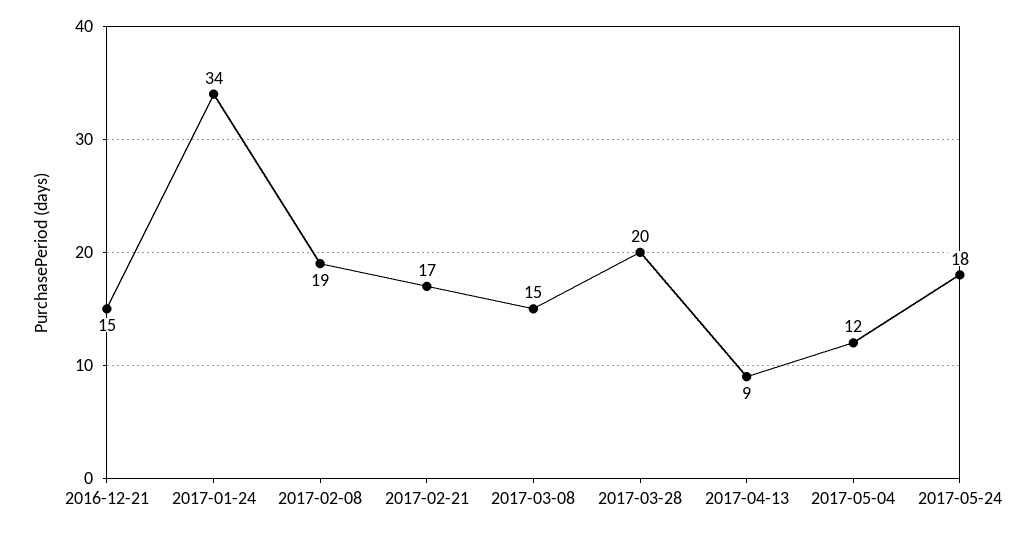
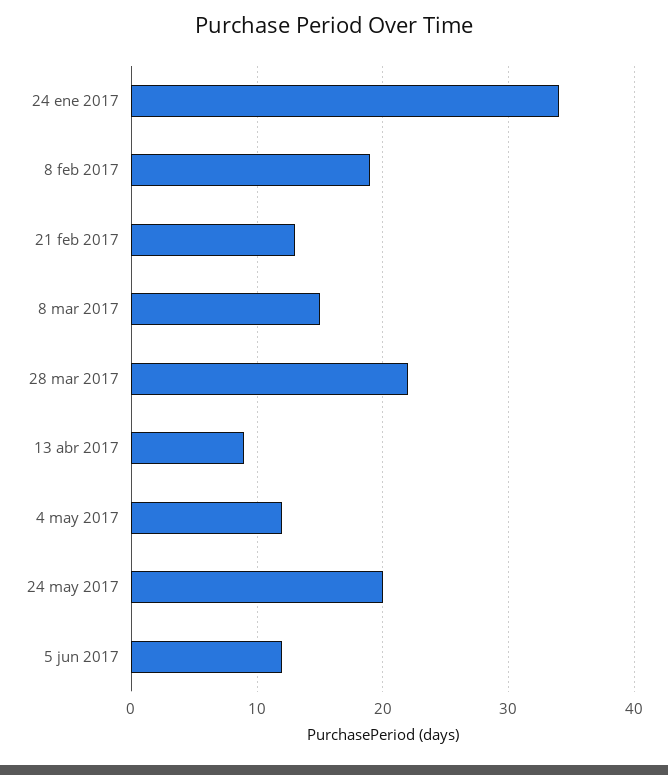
2016-12-21: 15 -> none
2017-02-21: 17 -> 13
2017-03-28: 20 -> 22
2017-05-24: 18 -> 20
5 jun 2017: none -> 12

